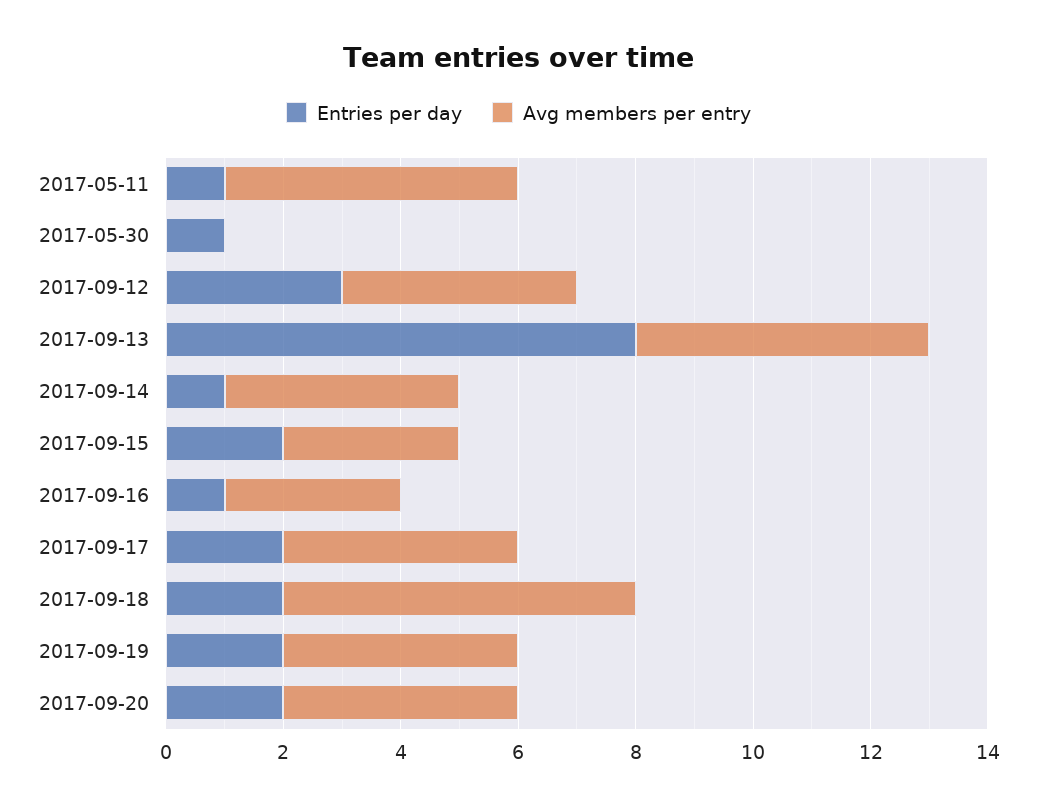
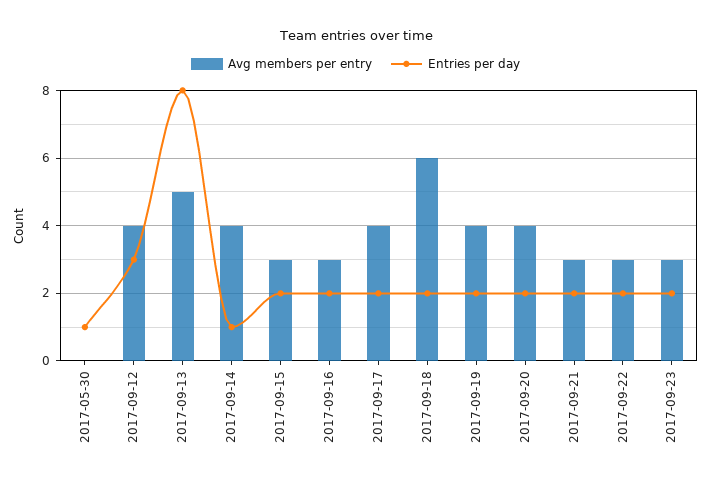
Entries per day, 2017-05-11: 1 -> none
Avg members per entry, 2017-05-11: 5 -> none
Entries per day, 2017-09-16: 1 -> 2
Avg members per entry, 2017-09-21: none -> 3
Entries per day, 2017-09-21: none -> 2
Avg members per entry, 2017-09-22: none -> 3
Entries per day, 2017-09-22: none -> 2
Avg members per entry, 2017-09-23: none -> 3
Entries per day, 2017-09-23: none -> 2

